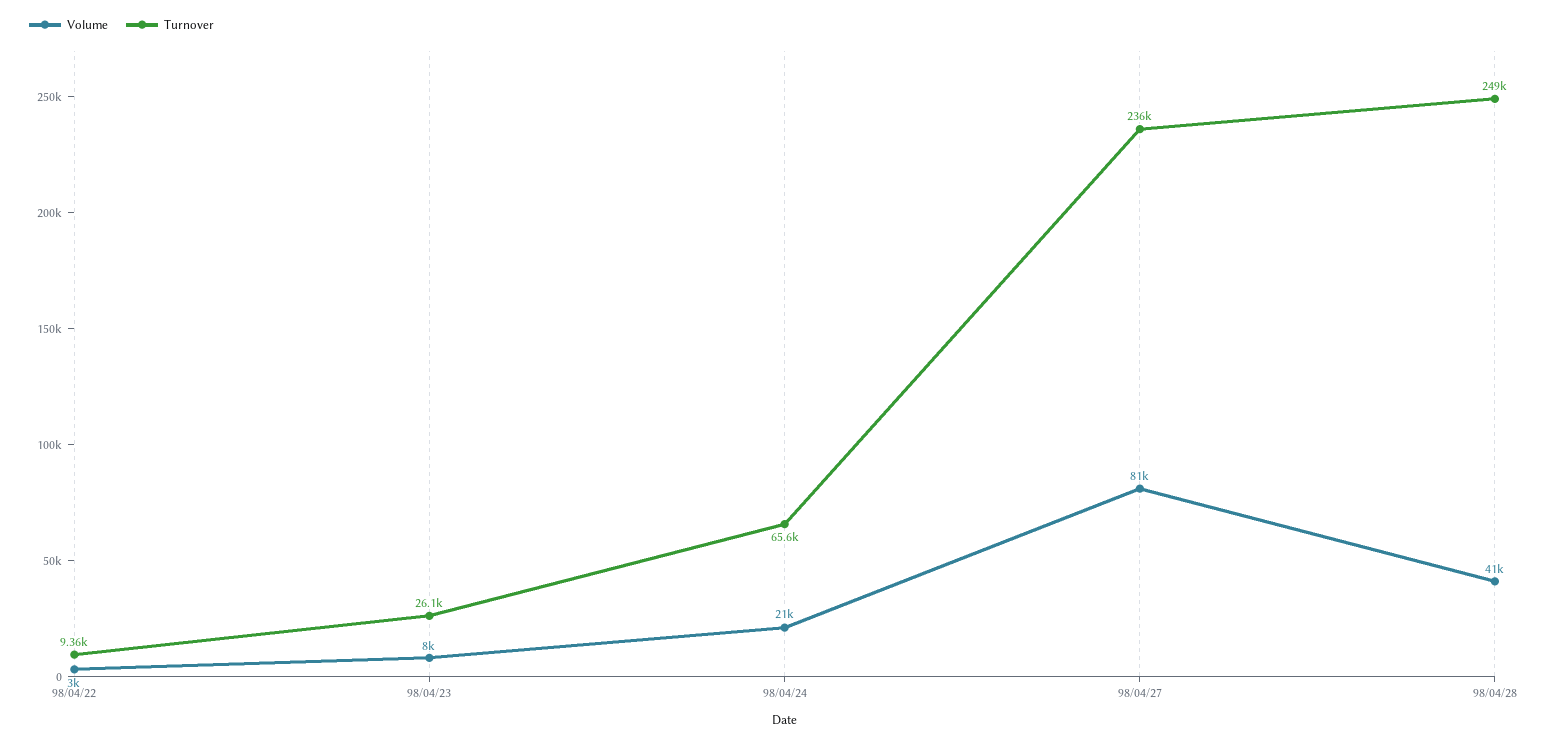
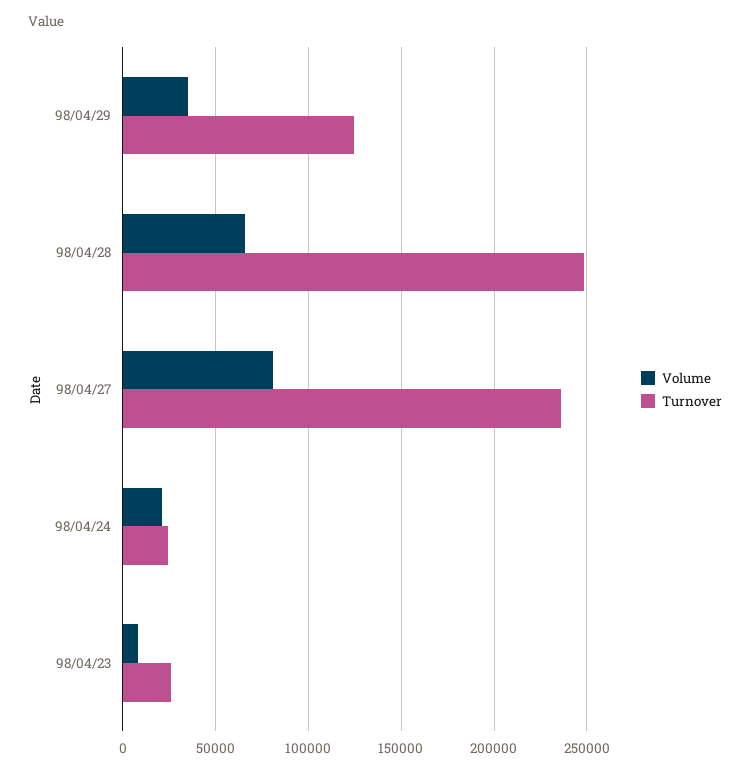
Volume, 98/04/22: 3000 -> none
Turnover, 98/04/22: 9360 -> none
Turnover, 98/04/24: 65600 -> 25000
Volume, 98/04/28: 41000 -> 65000
Volume, 98/04/29: none -> 35000
Turnover, 98/04/29: none -> 125000

